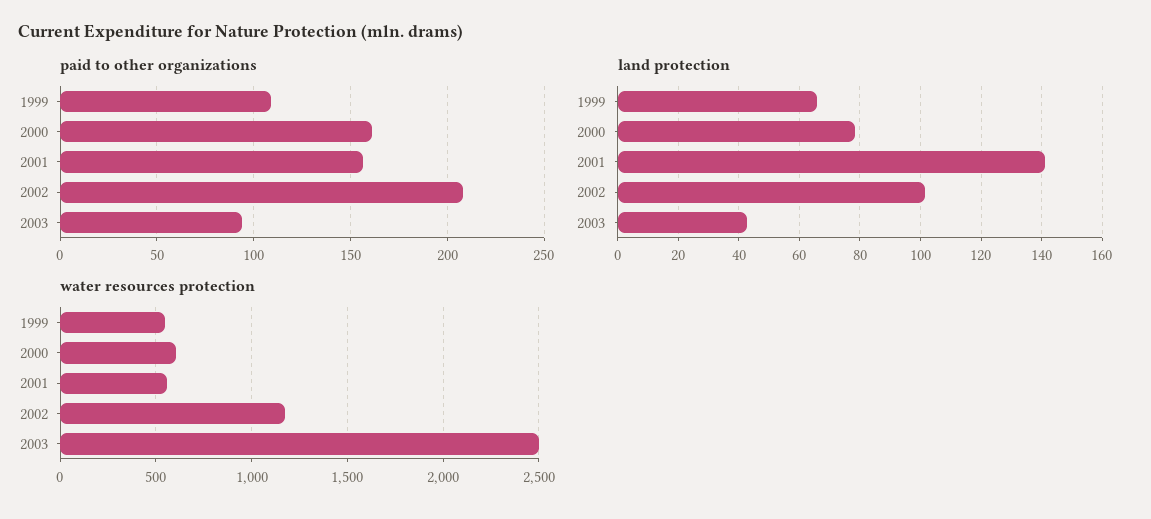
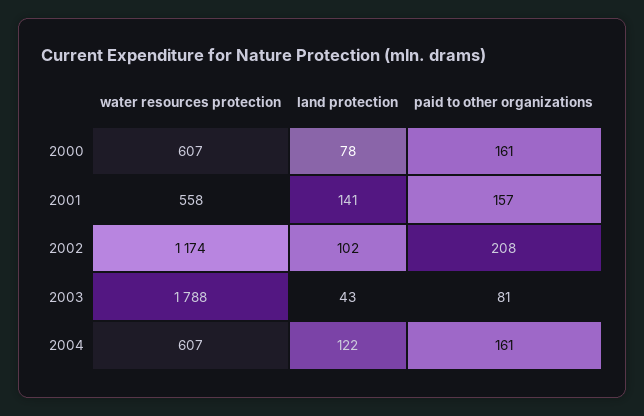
paid to other organizations, 1999: 110 -> none
paid to other organizations, 2003: 95 -> 81
land protection, 1999: 66 -> none
water resources protection, 1999: 550 -> none
water resources protection, 2003: 2500 -> 1788
water resources protection, 2004: none -> 607
land protection, 2004: none -> 122
paid to other organizations, 2004: none -> 161

